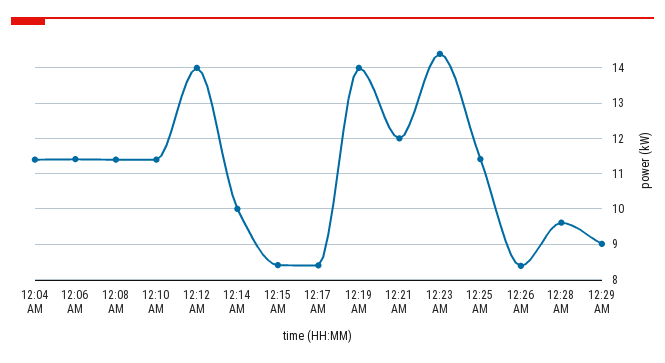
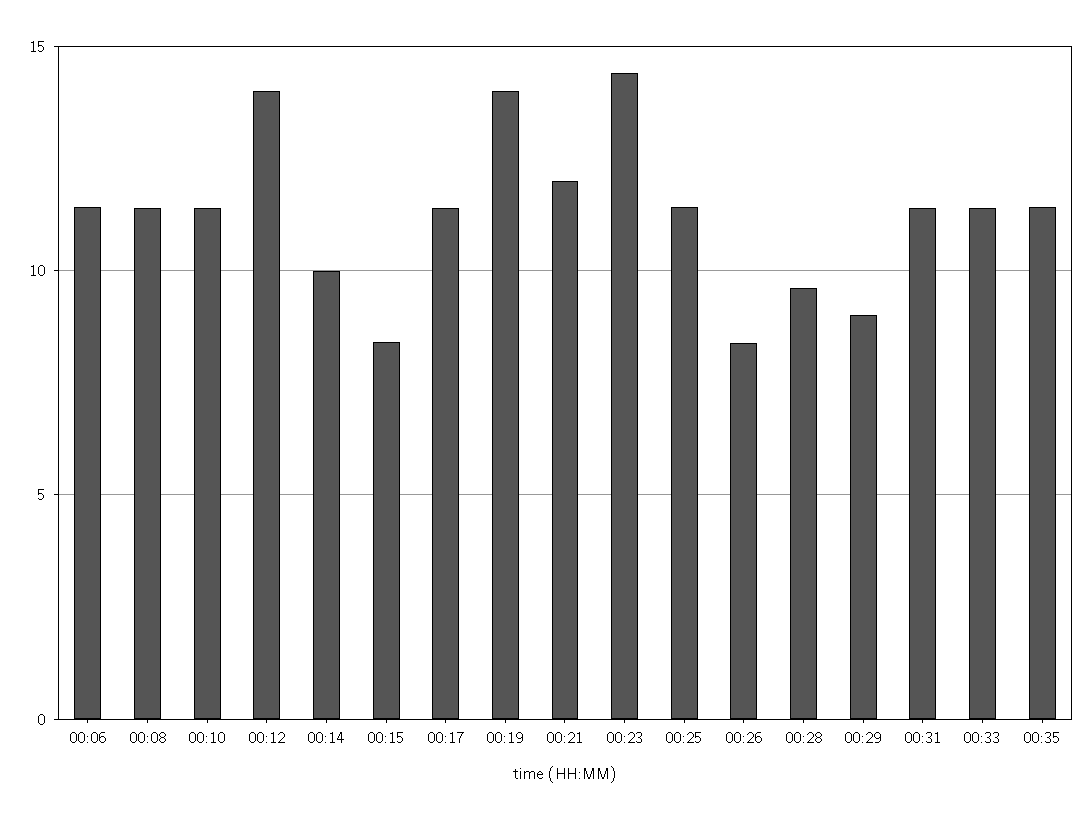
12:04 AM: 11.4 -> none
12:17 AM: 8.4 -> 11.5
00:31: none -> 11.5
00:33: none -> 11.5
00:35: none -> 11.5

